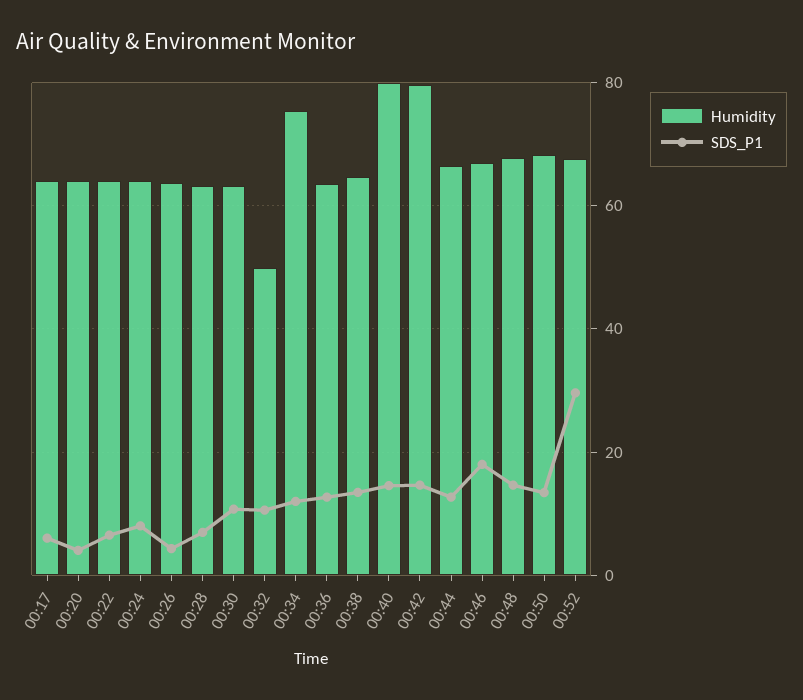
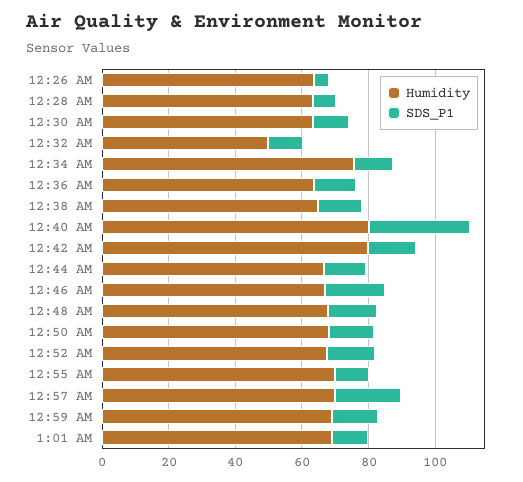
Humidity, 00:17: 64 -> none
SDS_P1, 00:17: 6 -> none
Humidity, 00:20: 64 -> none
SDS_P1, 00:20: 4 -> none
Humidity, 00:22: 64 -> none
SDS_P1, 00:22: 6 -> none
Humidity, 00:24: 64 -> none
SDS_P1, 00:24: 8 -> none
SDS_P1, 00:40: 14 -> 30
SDS_P1, 00:52: 30 -> 15
Humidity, 12:55 AM: none -> 70
SDS_P1, 12:55 AM: none -> 10
Humidity, 12:57 AM: none -> 70
SDS_P1, 12:57 AM: none -> 20
Humidity, 12:59 AM: none -> 70
SDS_P1, 12:59 AM: none -> 15
Humidity, 1:01 AM: none -> 70
SDS_P1, 1:01 AM: none -> 10

